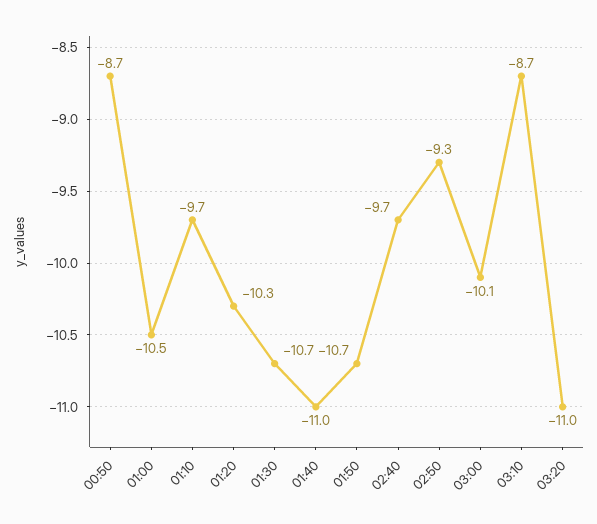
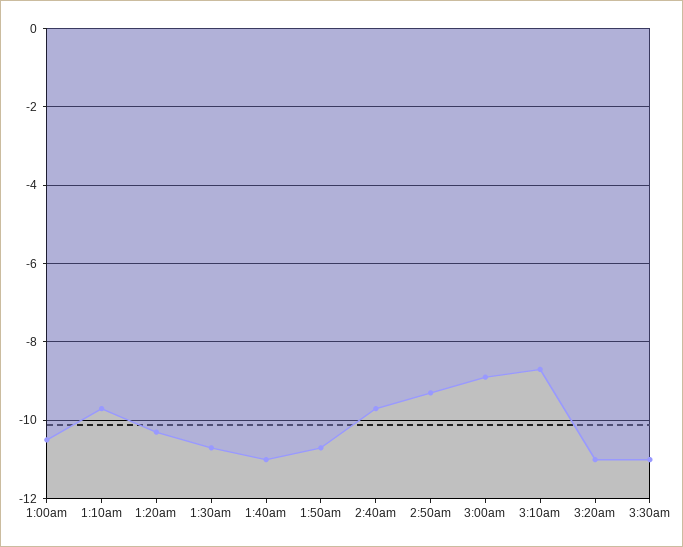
00:50: -8.7 -> none
03:00: -10.1 -> -9
3:30am: none -> -11

